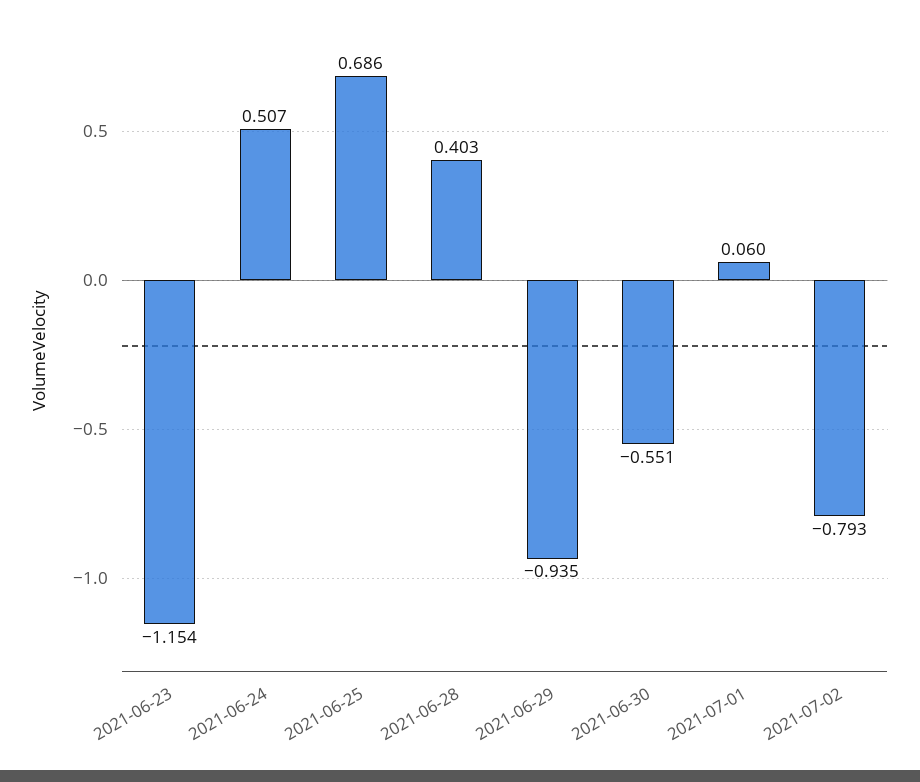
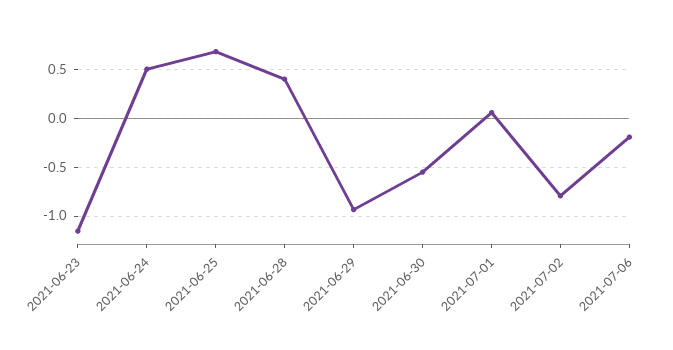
2021-07-06: none -> -0.2

